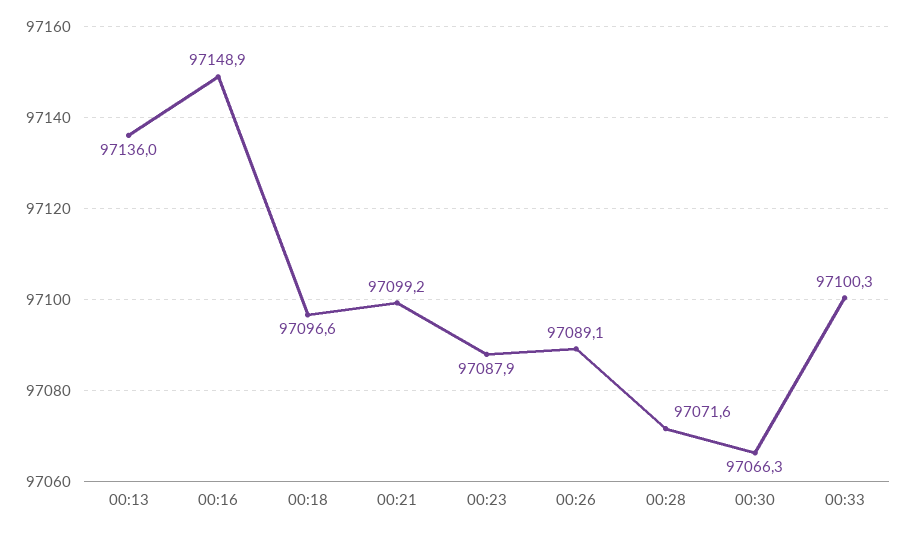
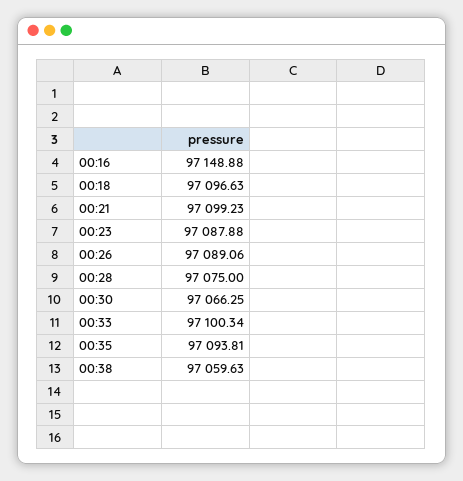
00:13: 97136 -> none
00:28: 97071.6 -> 97075
00:35: none -> 97093.81
00:38: none -> 97059.63

